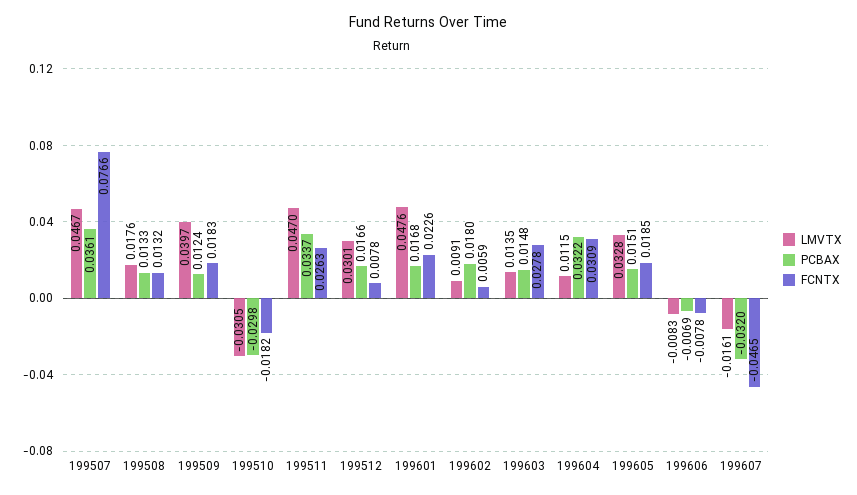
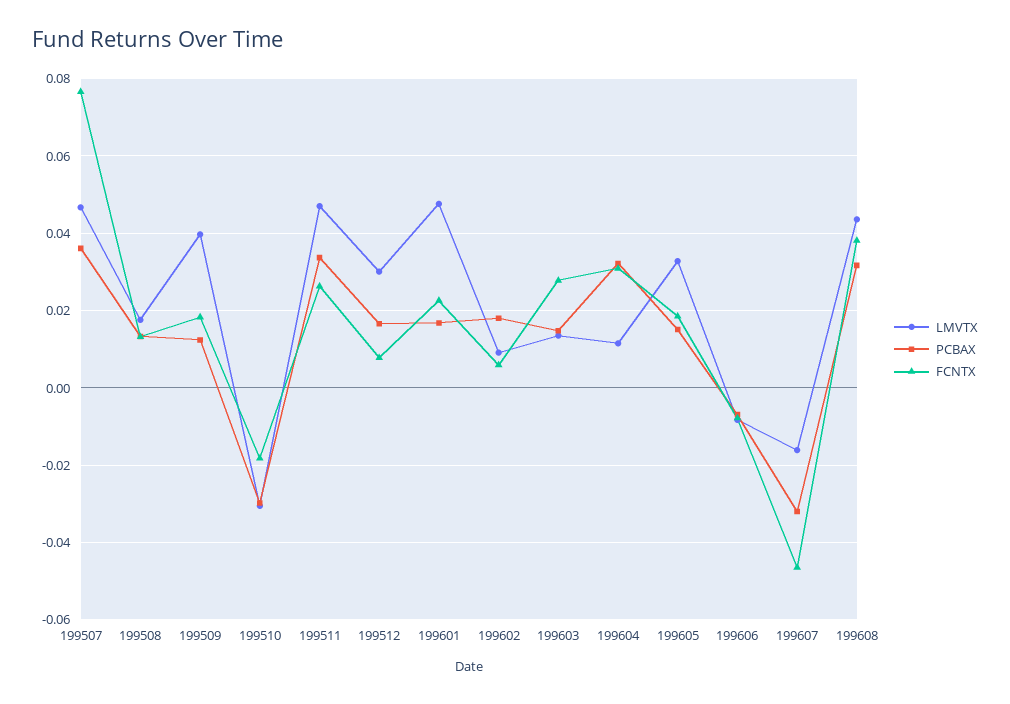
LMVTX, 199608: none -> 0.044
PCBAX, 199608: none -> 0.032
FCNTX, 199608: none -> 0.038

